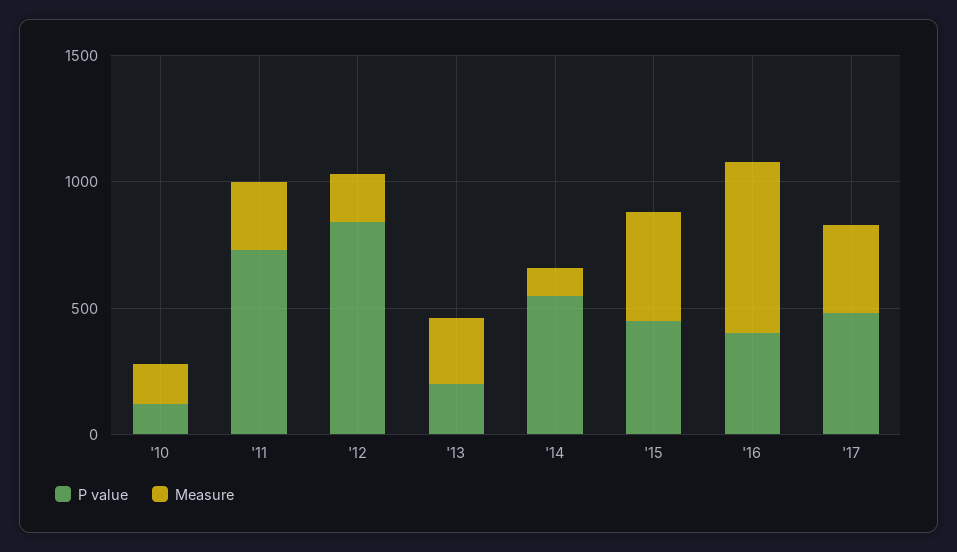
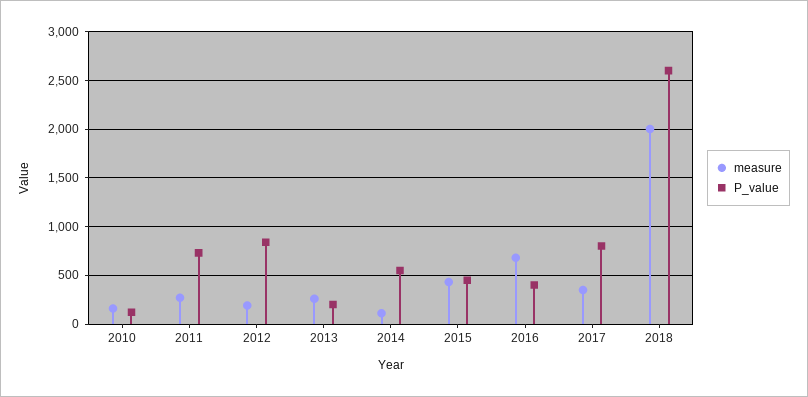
P value, '17: 500 -> 800
Measure, 2018: none -> 2000
P value, 2018: none -> 2600

